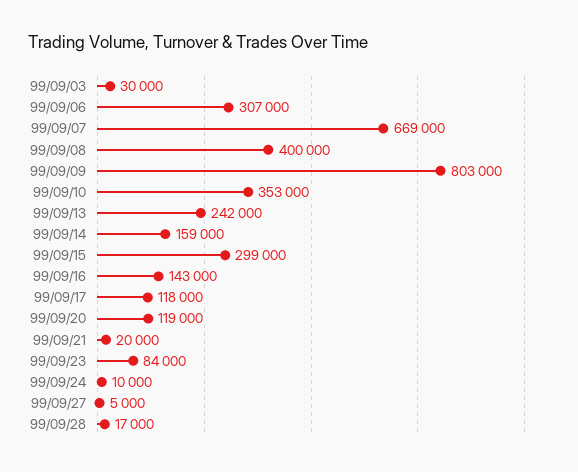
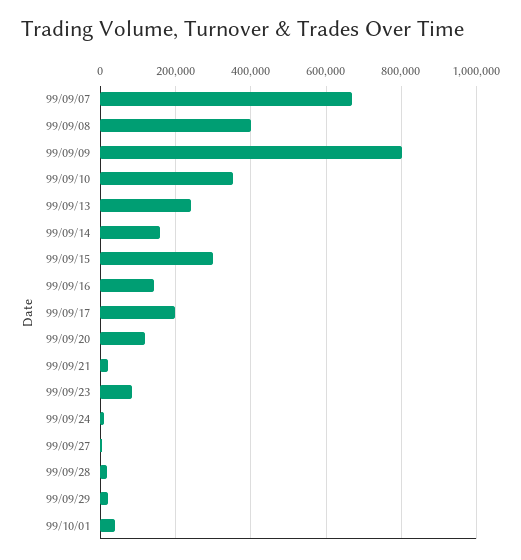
99/09/03: 30000 -> none
99/09/06: 307000 -> none
99/09/17: 118000 -> 200000
99/09/29: none -> 20000
99/10/01: none -> 40000

